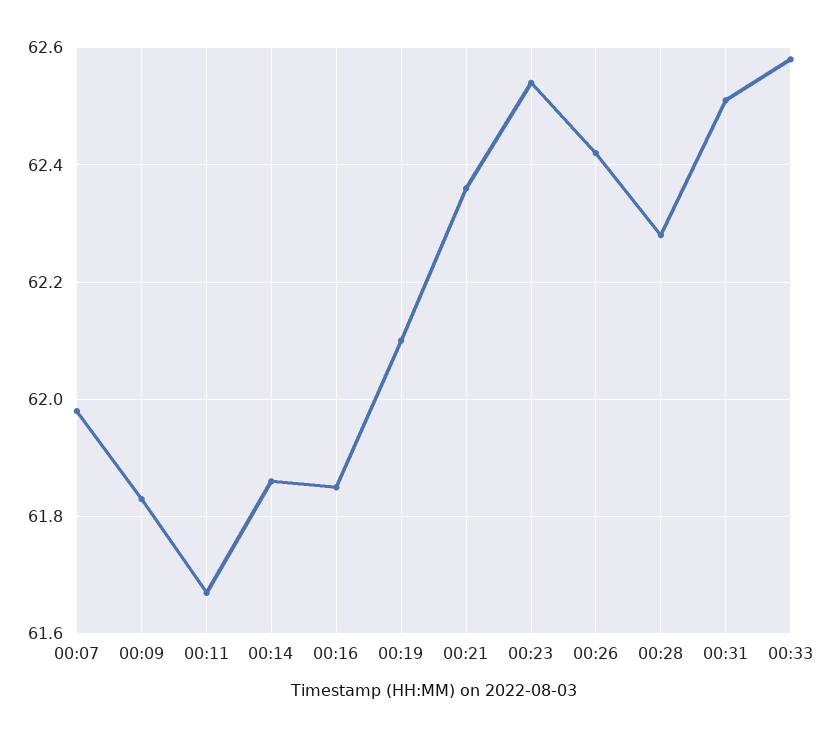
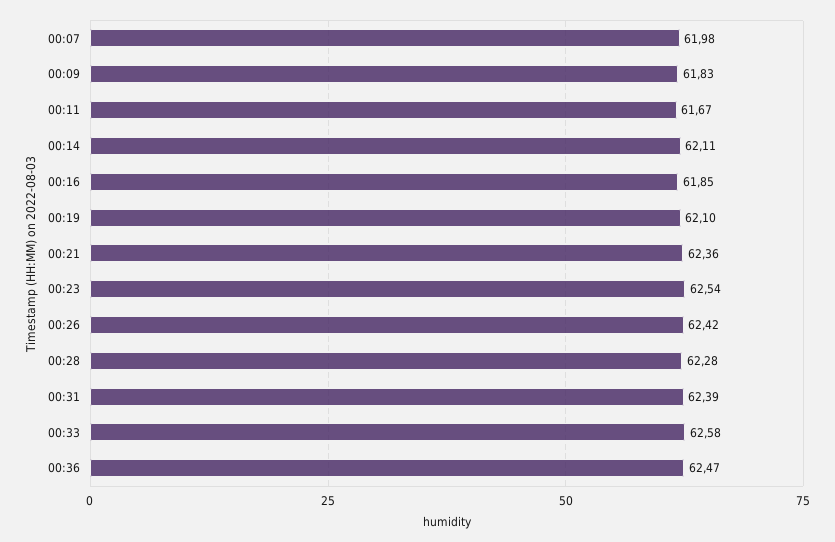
00:14: 61.85 -> 62.11
00:31: 62.5 -> 62.39
00:36: none -> 62.47

